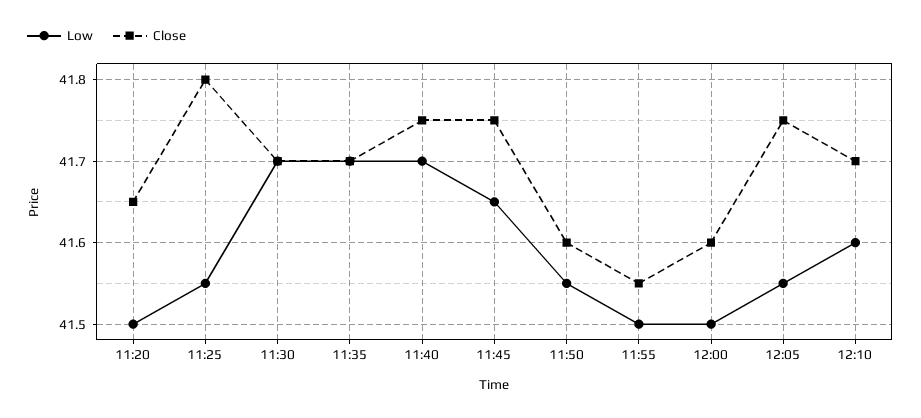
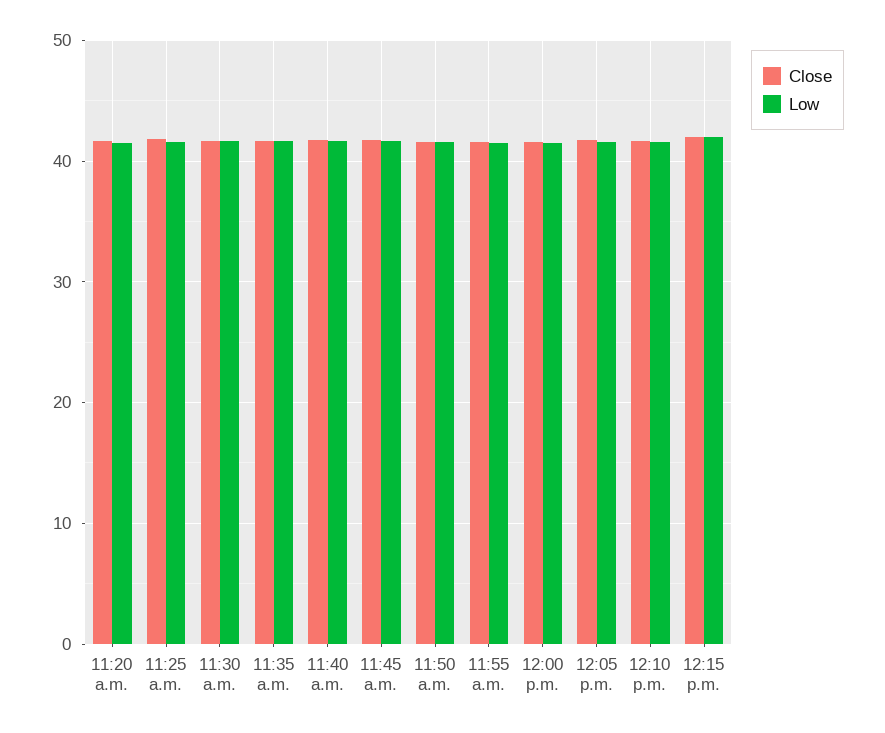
Close, 12:15 p.m.: none -> 42
Low, 12:15 p.m.: none -> 42

